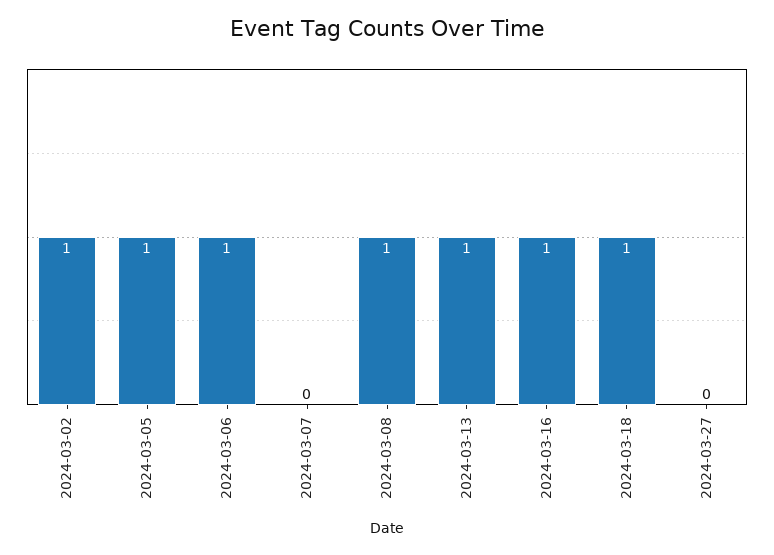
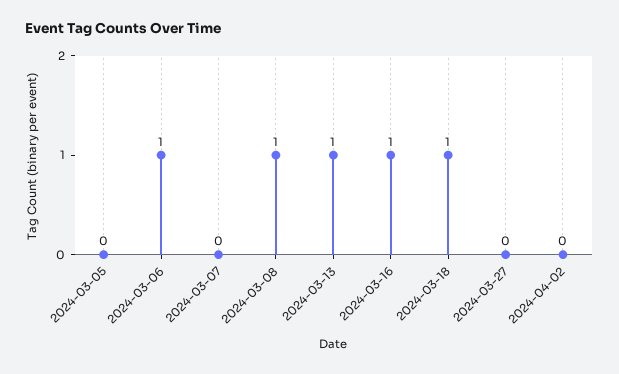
2024-03-02: 1 -> none
2024-03-05: 1 -> 0
2024-04-02: none -> 0

